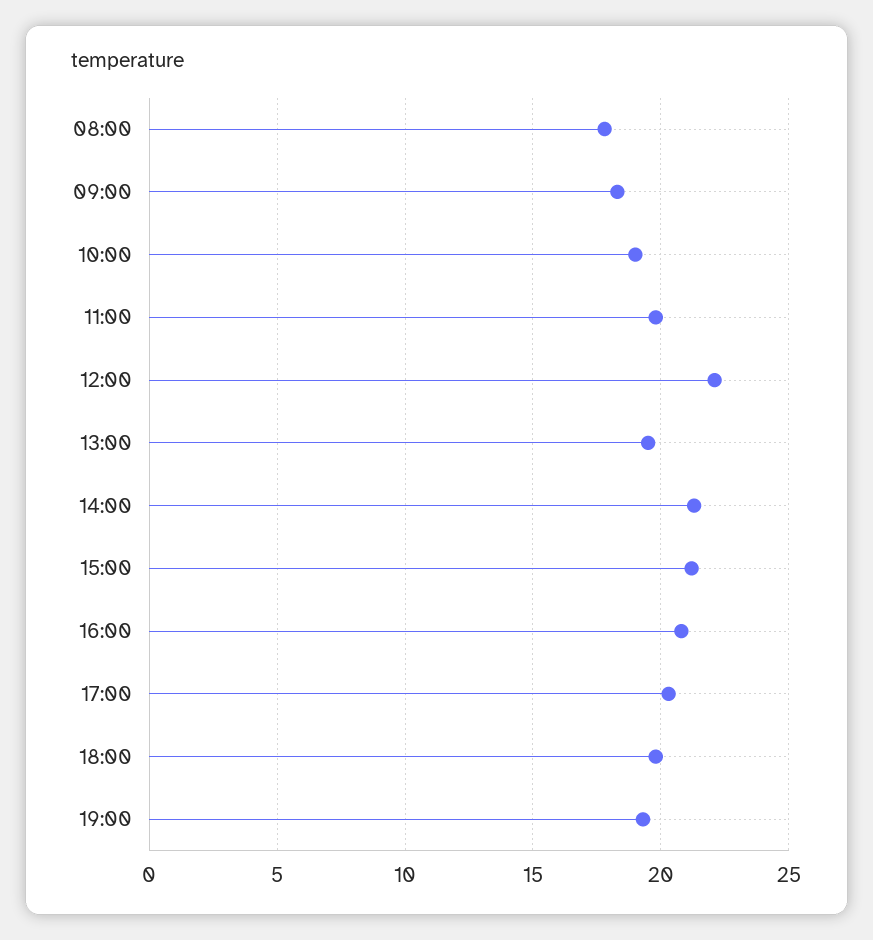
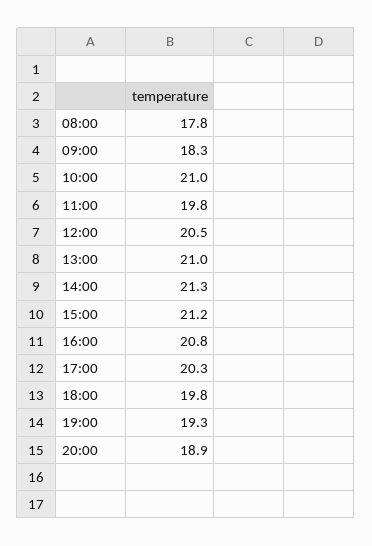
10:00: 19 -> 21
12:00: 22 -> 20.5
13:00: 19.5 -> 21
20:00: none -> 18.9

